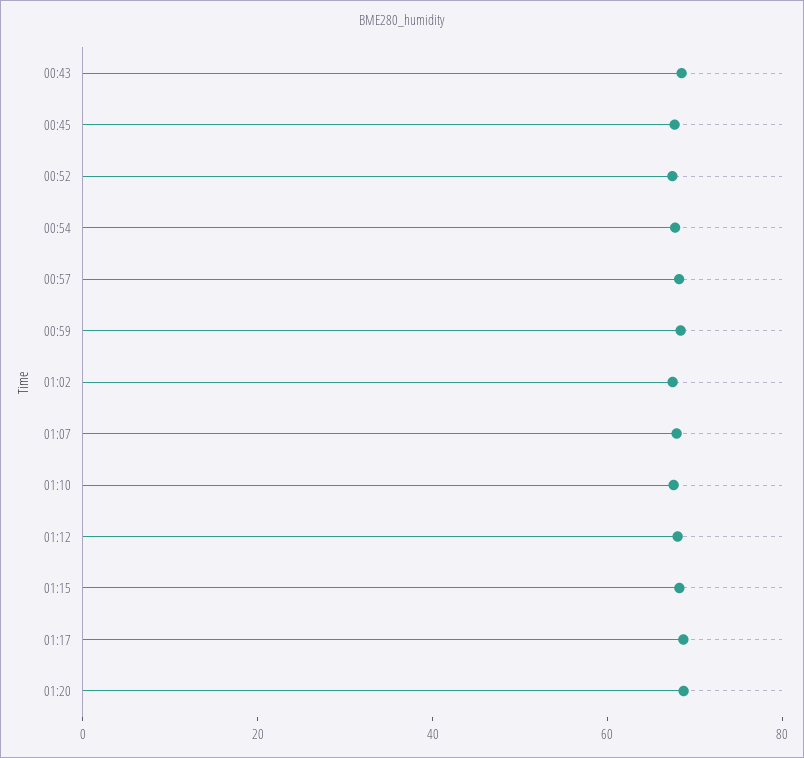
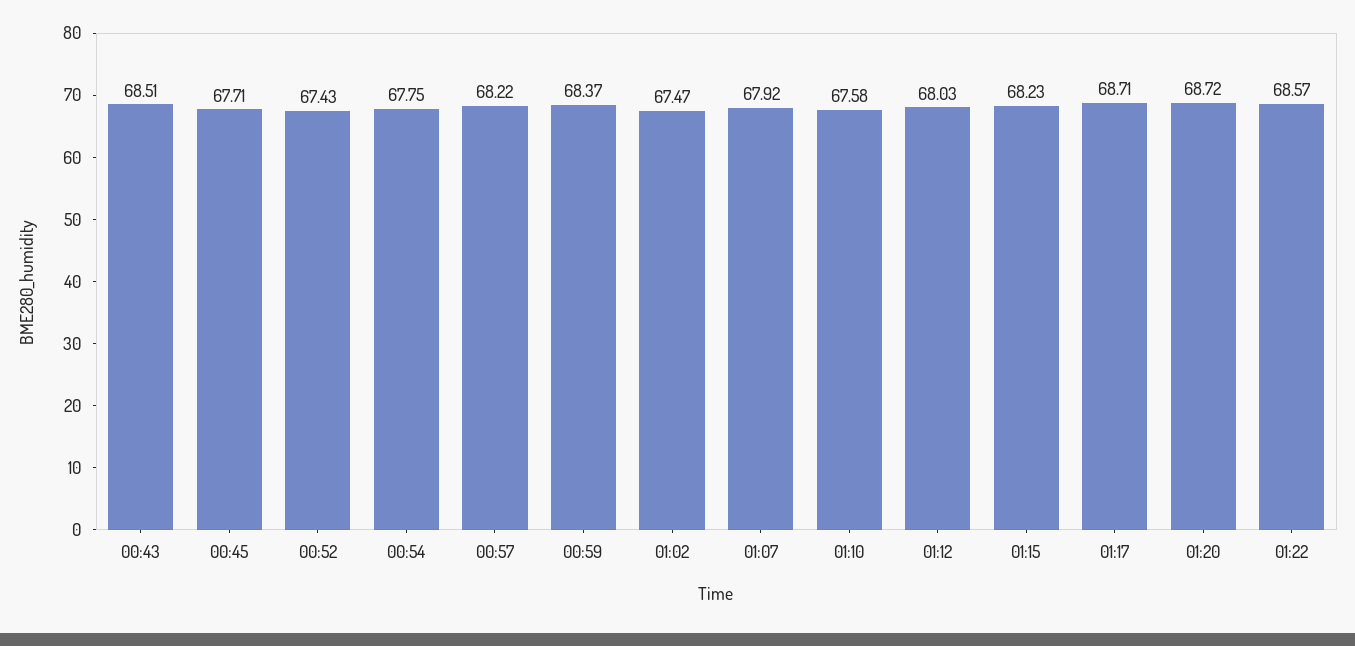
01:22: none -> 68.57

